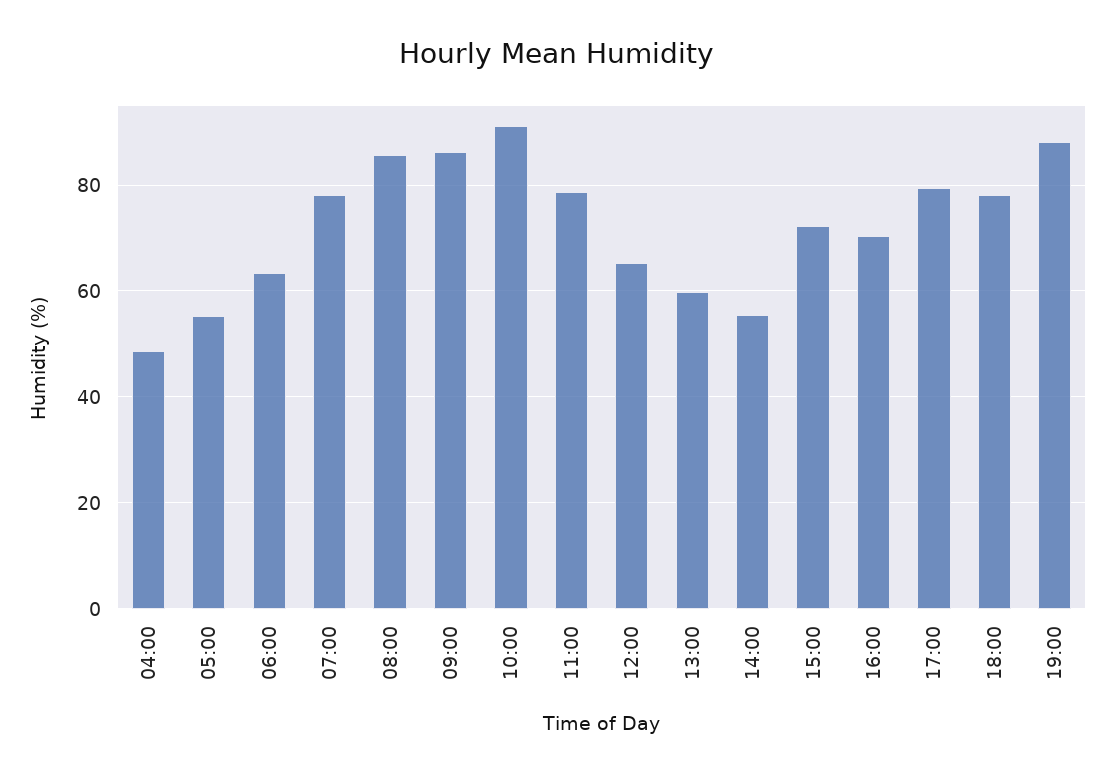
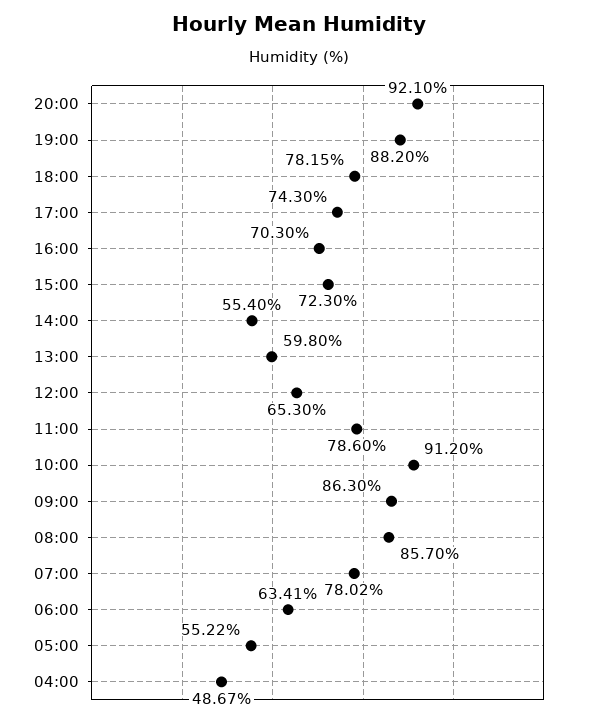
17:00: 80 -> 74.3
20:00: none -> 92.1

